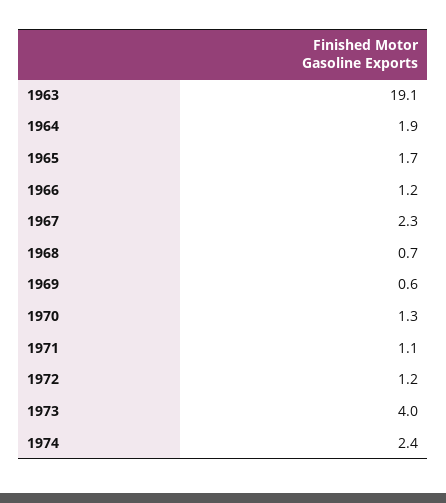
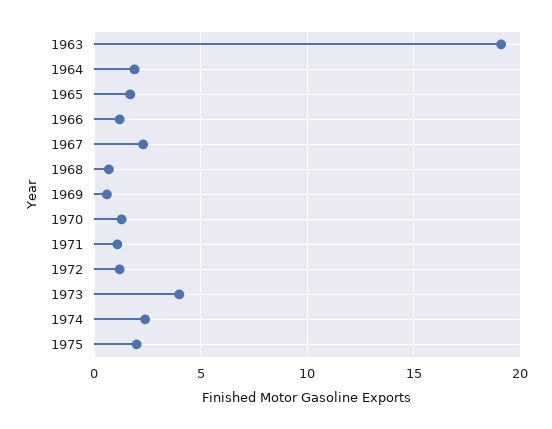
1975: none -> 2

